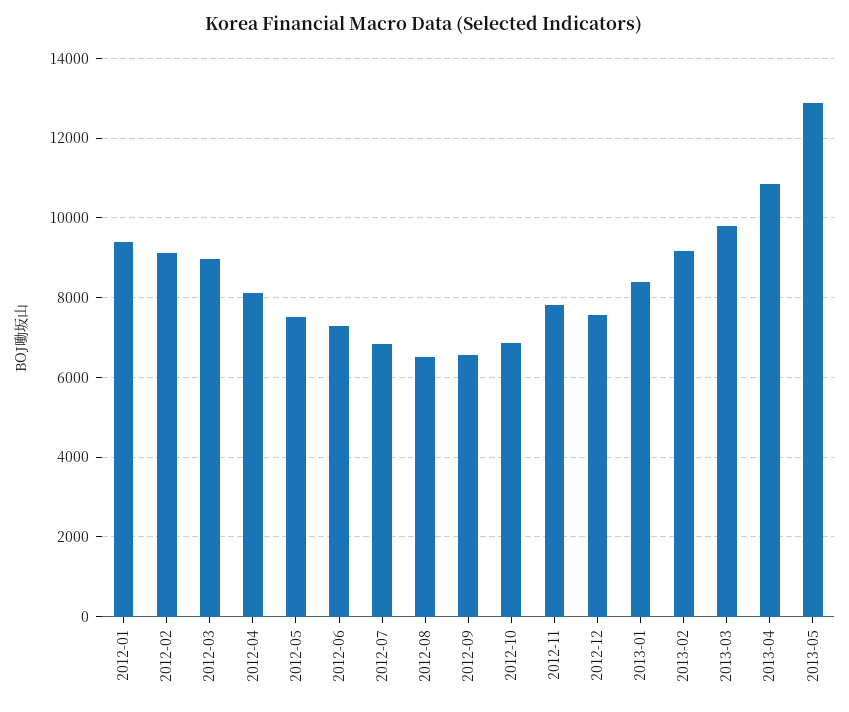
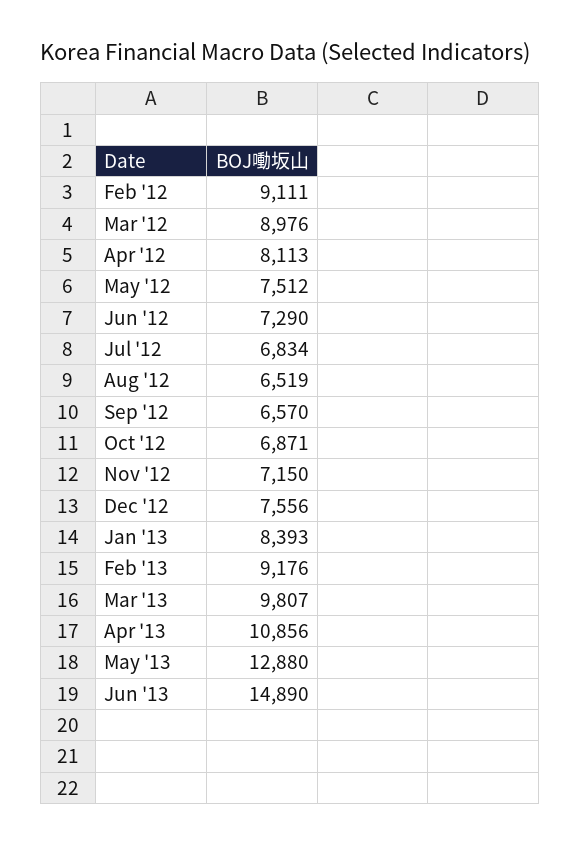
2012-01: 9400 -> none
2012-11: 7800 -> 7150
Jun '13: none -> 14890

